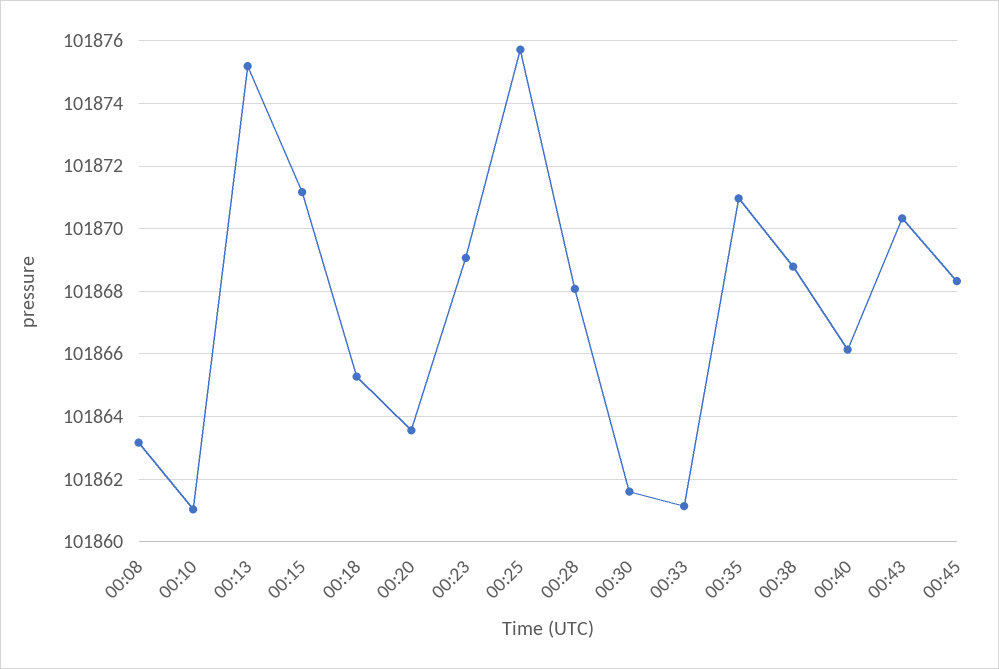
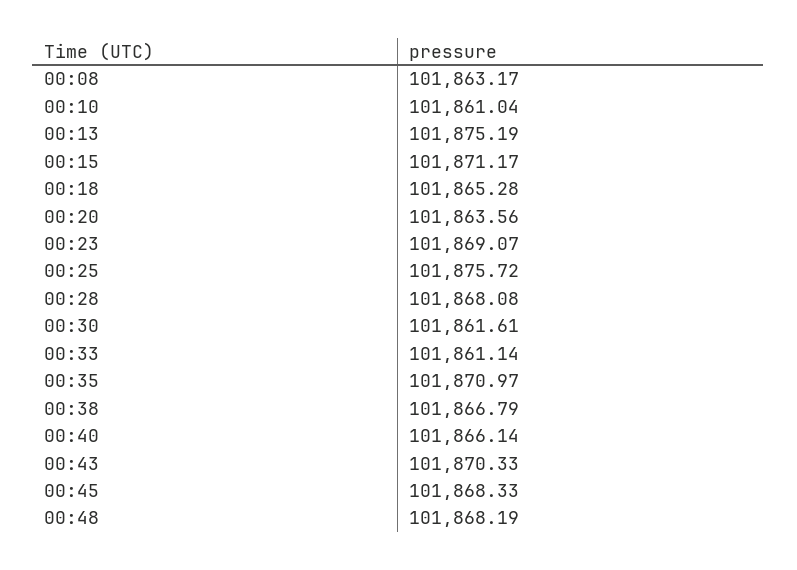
00:38: 101868.8 -> 101866.79
00:48: none -> 101868.19

